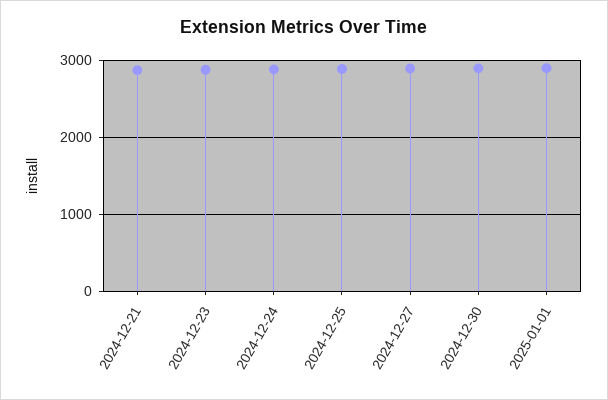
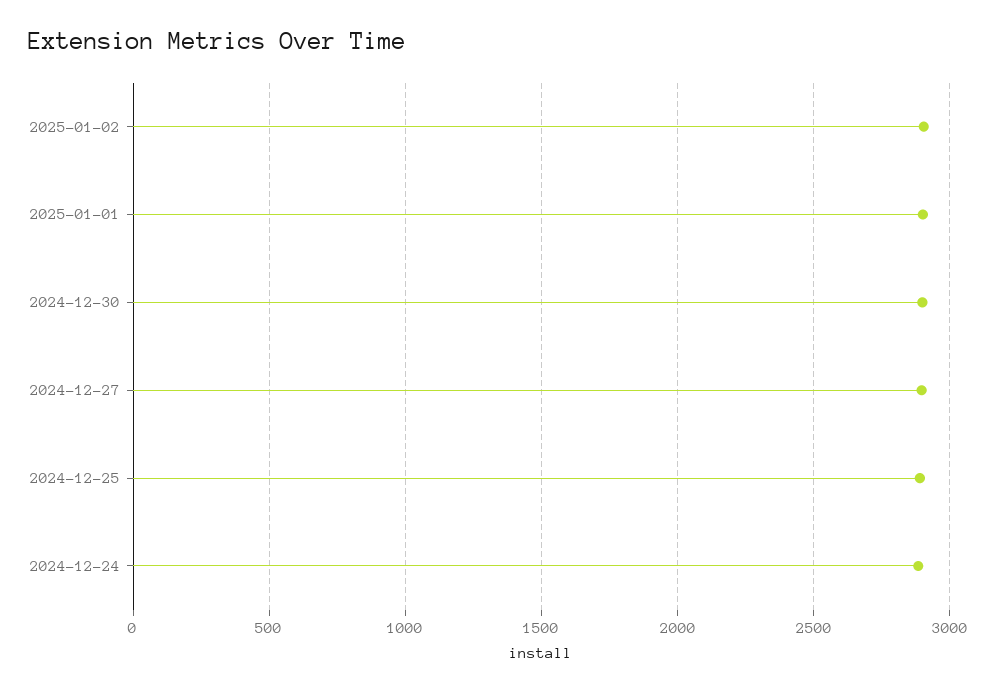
2024-12-21: 2900 -> none
2024-12-23: 2900 -> none
2025-01-02: none -> 2900

